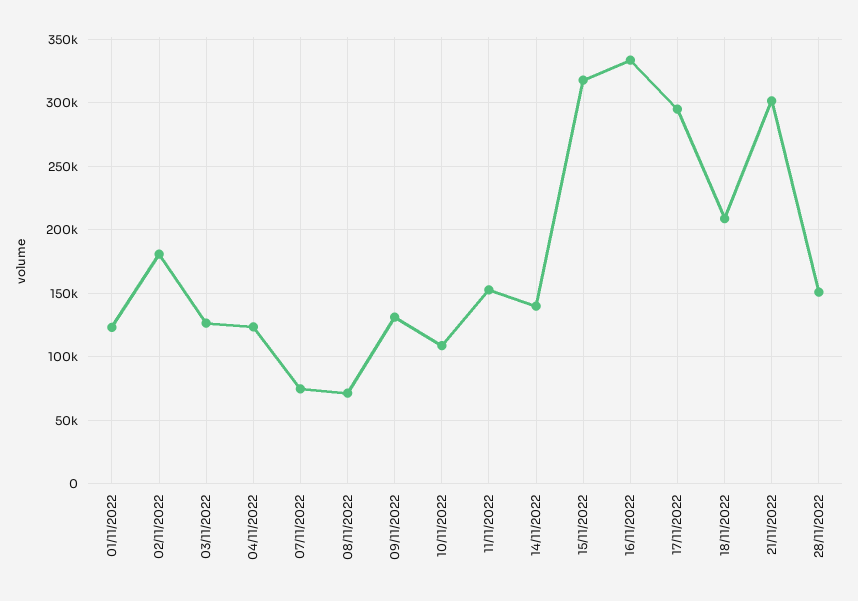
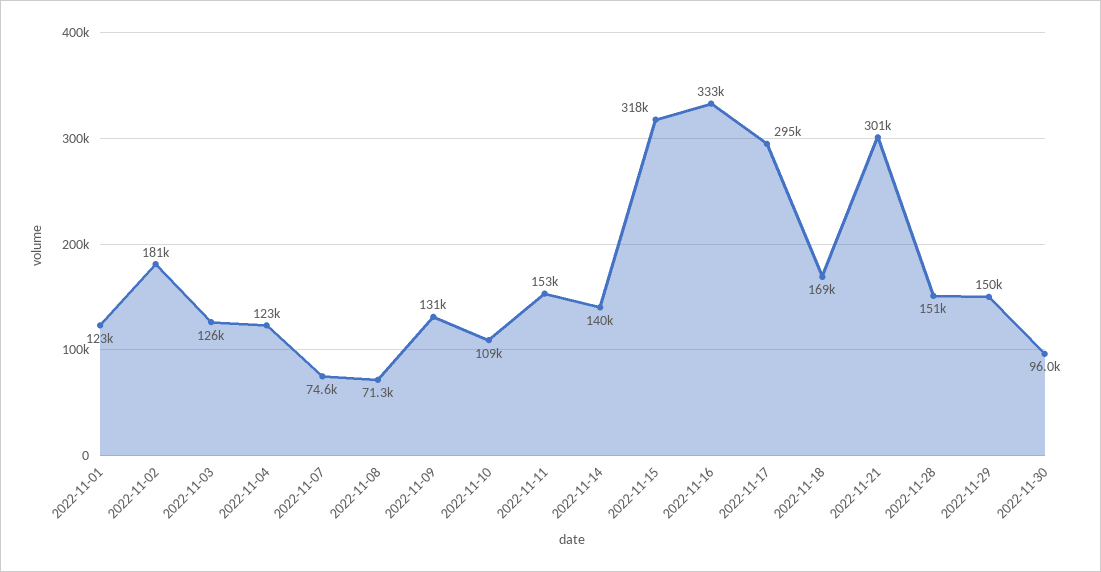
18/11/2022: 210000 -> 169000
2022-11-29: none -> 150000
2022-11-30: none -> 96000

